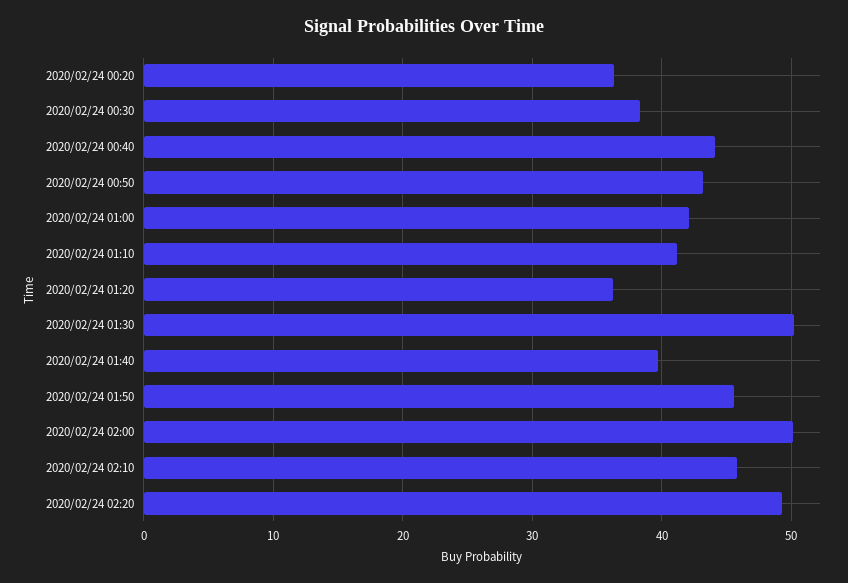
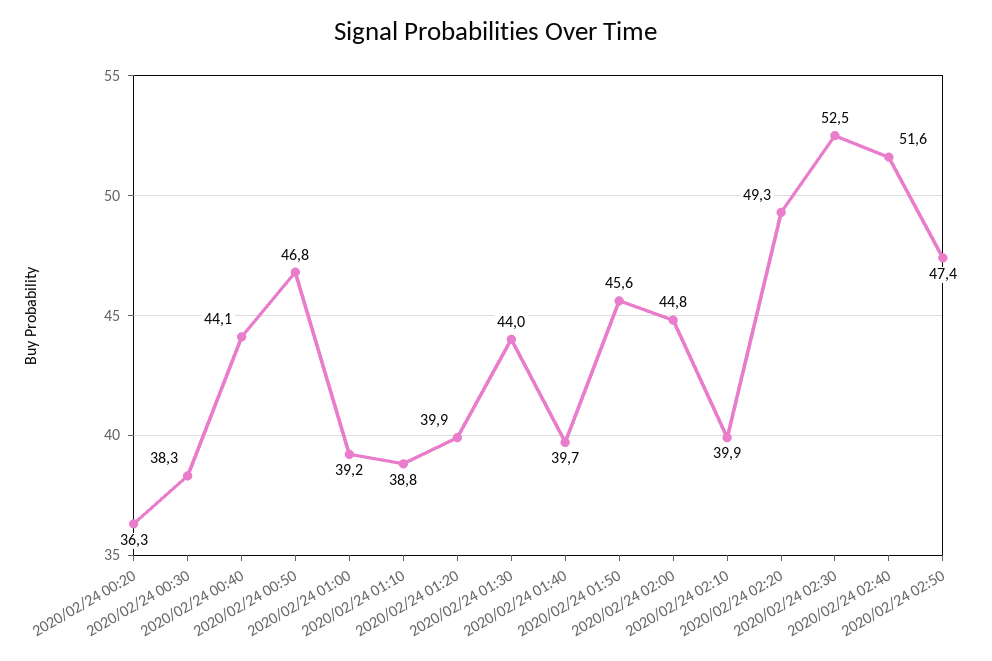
2020/02/24 00:50: 43 -> 46.8
2020/02/24 01:00: 42 -> 39.2
2020/02/24 01:10: 41 -> 38.8
2020/02/24 01:20: 36 -> 39.9
2020/02/24 01:30: 50 -> 44
2020/02/24 02:00: 50 -> 44.8
2020/02/24 02:10: 46 -> 39.9
2020/02/24 02:30: none -> 52.5
2020/02/24 02:40: none -> 51.6
2020/02/24 02:50: none -> 47.4

